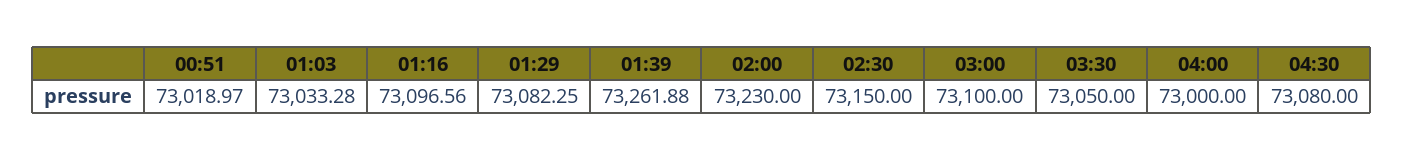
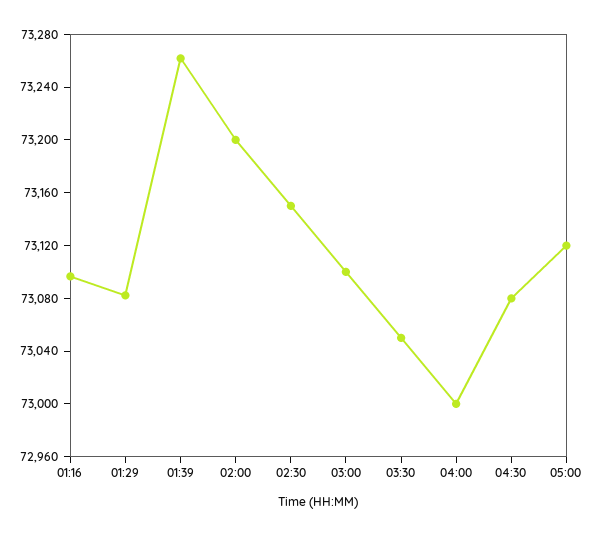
00:51: 73018.97 -> none
01:03: 73033.28 -> none
02:00: 73230 -> 73200
05:00: none -> 73120

